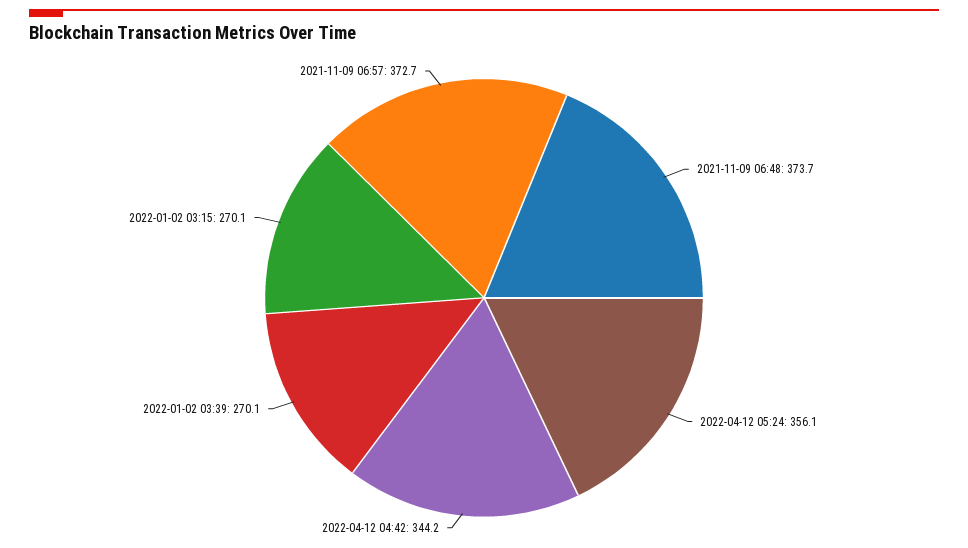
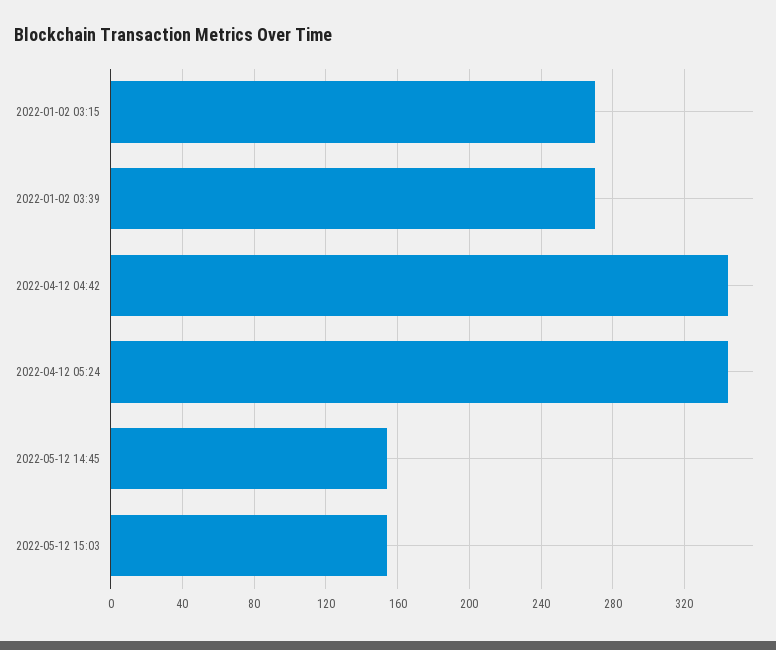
2021-11-09 06:48: 373.7 -> none
2022-04-12 05:24: 356.1 -> 345
2021-11-09 06:57: 372.7 -> none
2022-05-12 14:45: none -> 155
2022-05-12 15:03: none -> 155

